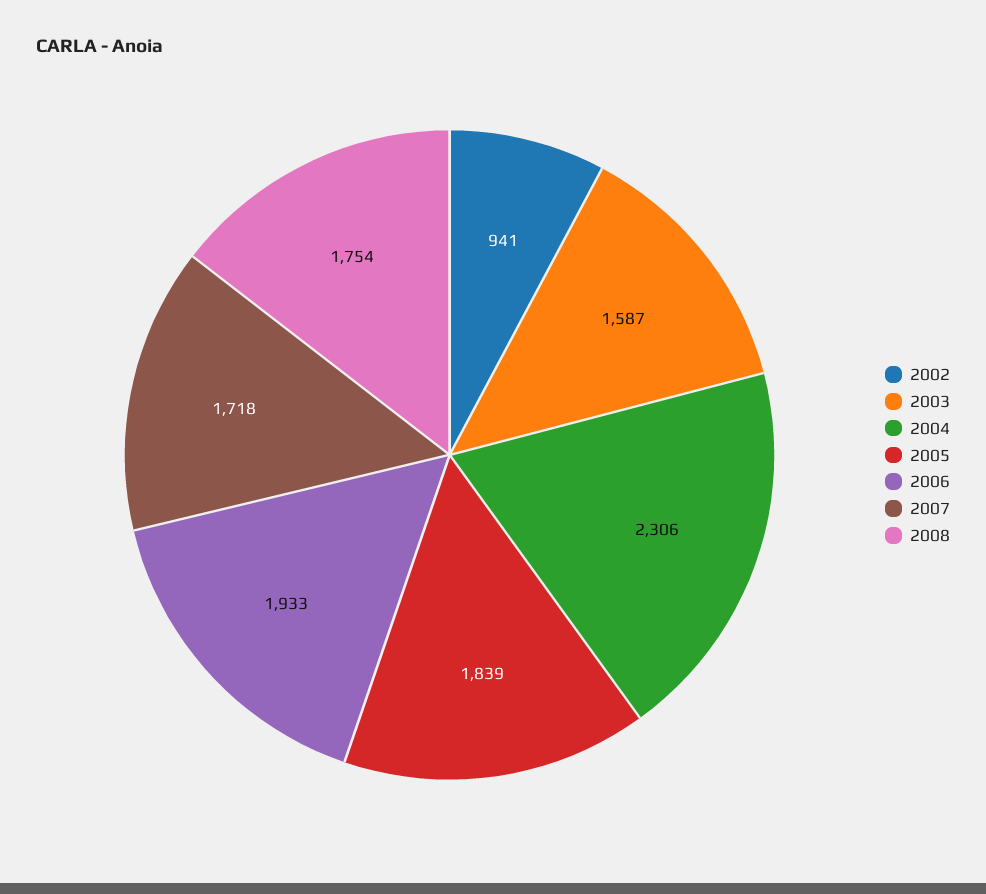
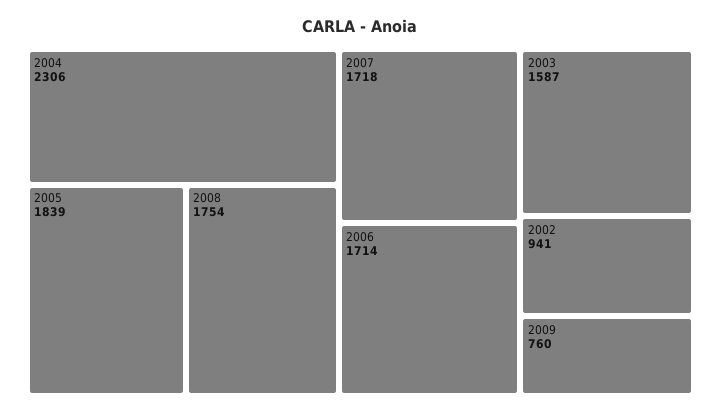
2006: 1933 -> 1714
2009: none -> 760

